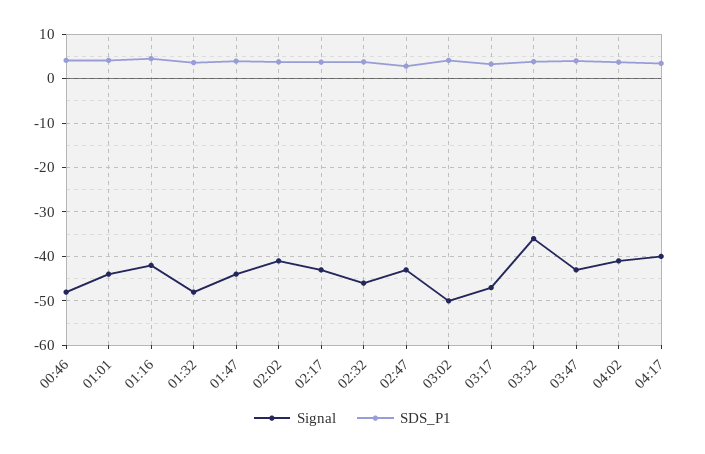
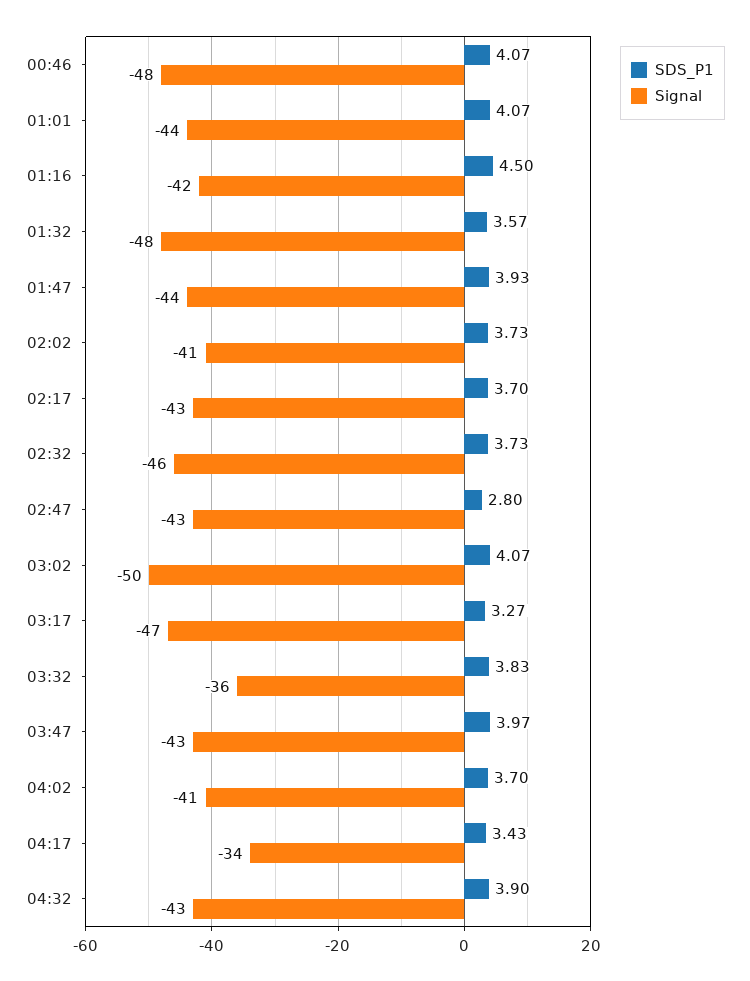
Signal, 04:17: -40 -> -34
SDS_P1, 04:32: none -> 3.9
Signal, 04:32: none -> -43

